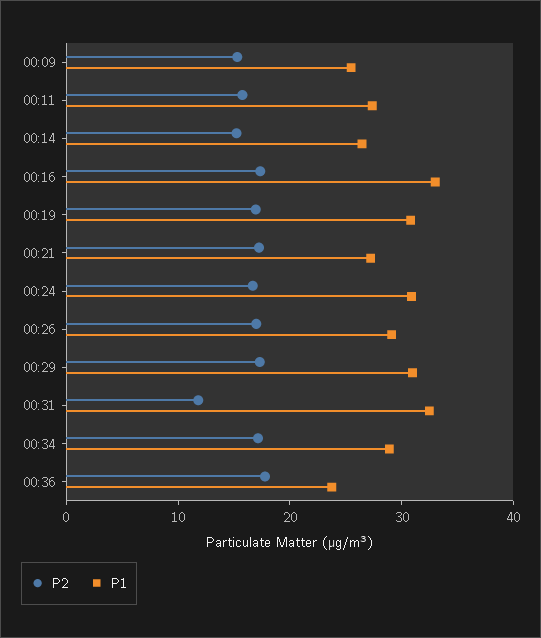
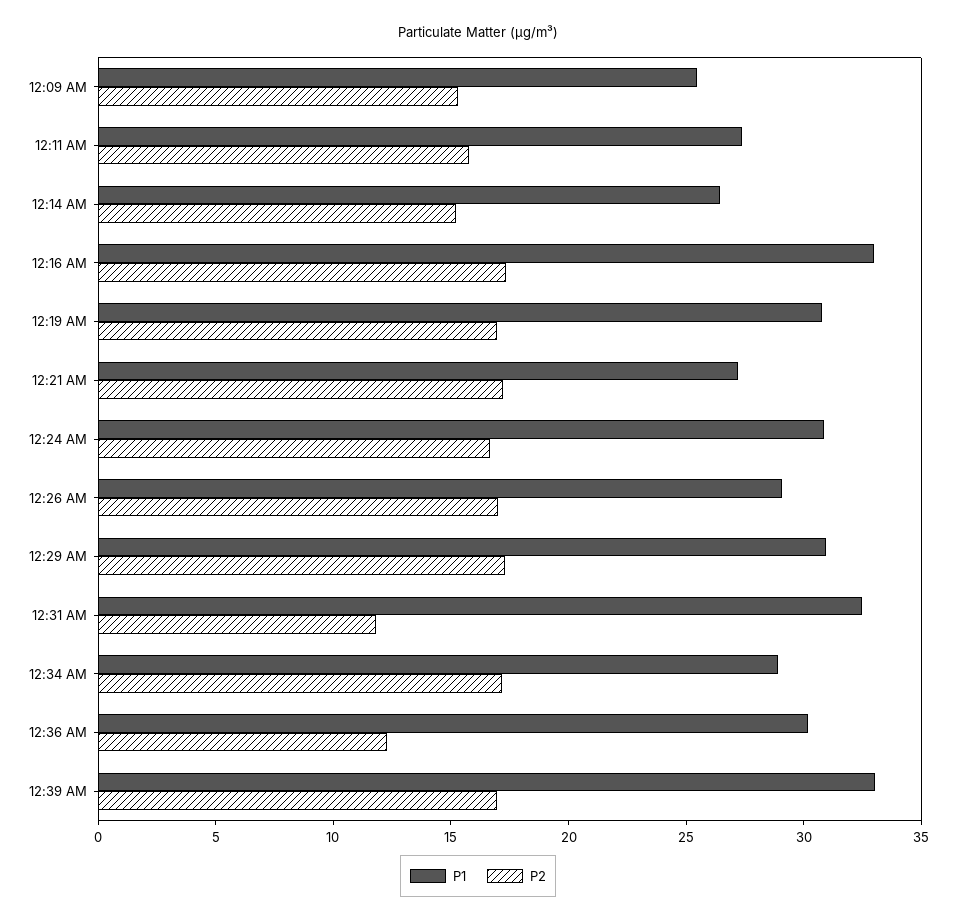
P2, 00:36: 18 -> 12
P1, 00:36: 24 -> 30
P1, 12:39 AM: none -> 33
P2, 12:39 AM: none -> 17

